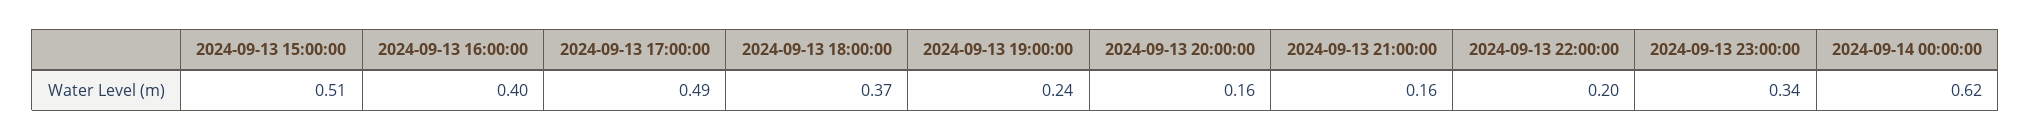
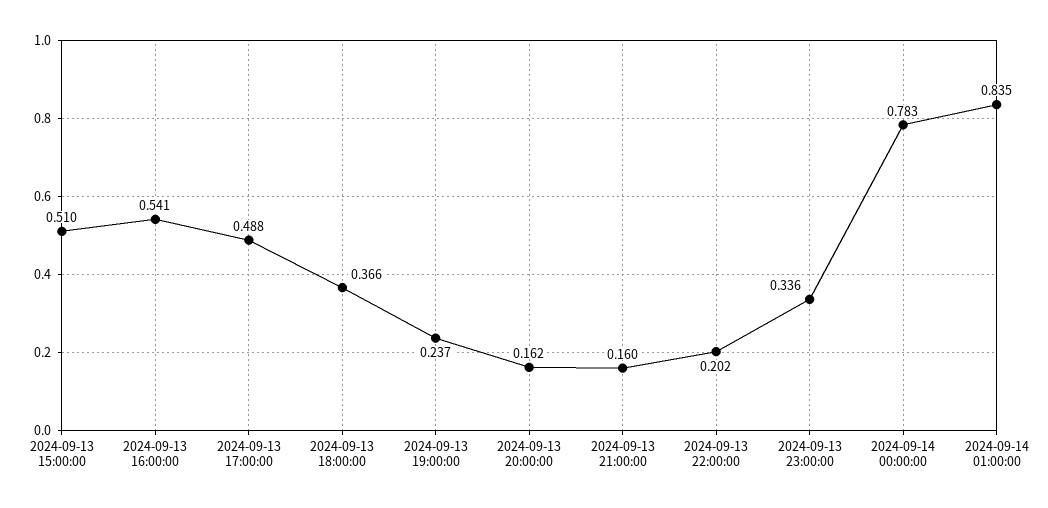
2024-09-13 16:00:00: 0.4 -> 0.541
2024-09-14 00:00:00: 0.62 -> 0.783
2024-09-14 01:00:00: none -> 0.835

